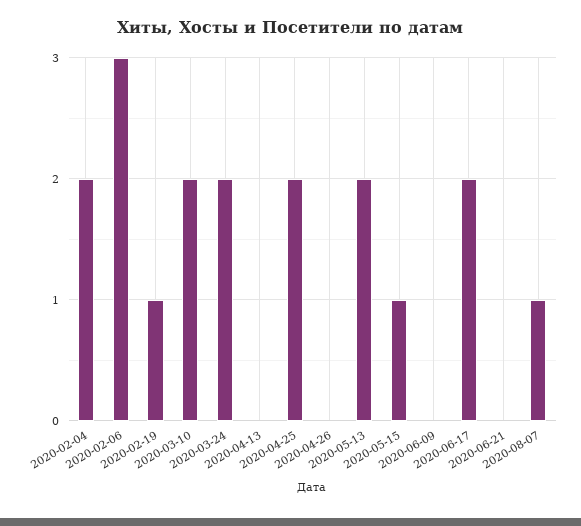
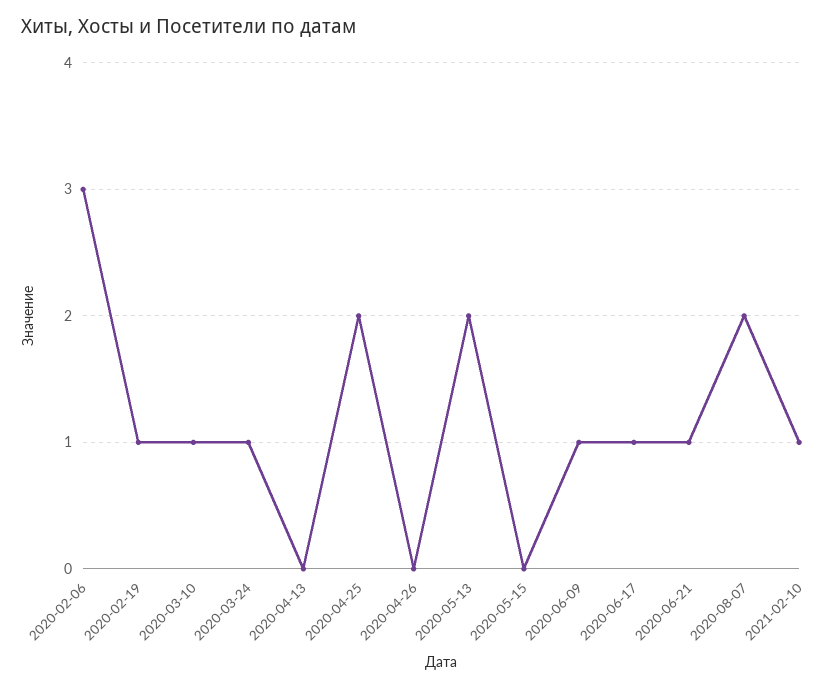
2020-02-04: 2 -> none
2020-03-10: 2 -> 1
2020-03-24: 2 -> 1
2020-05-15: 1 -> 0
2020-06-09: 0 -> 1
2020-06-17: 2 -> 1
2020-06-21: 0 -> 1
2020-08-07: 1 -> 2
2021-02-10: none -> 1

